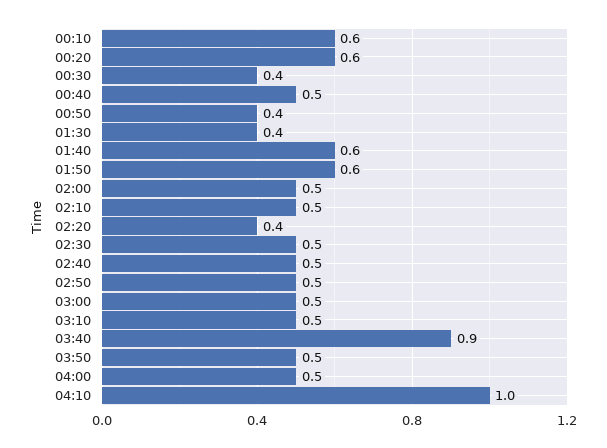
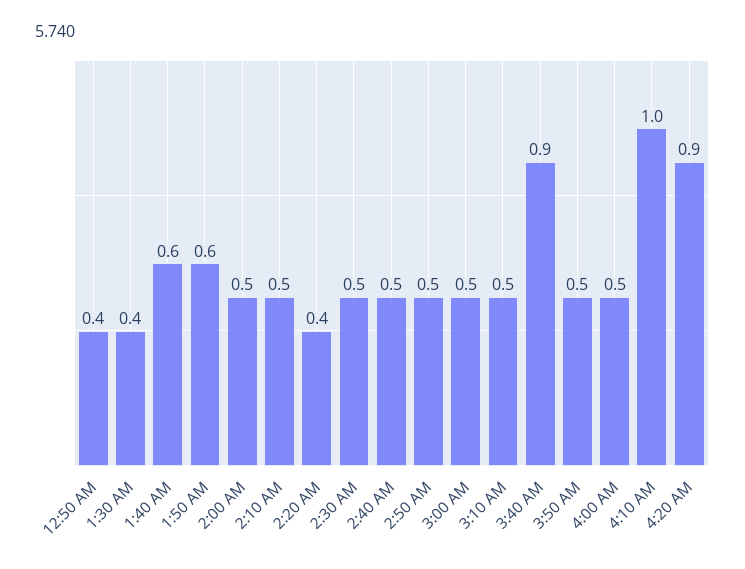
00:10: 0.6 -> none
00:20: 0.6 -> none
00:30: 0.4 -> none
00:40: 0.5 -> none
4:20 AM: none -> 0.9

